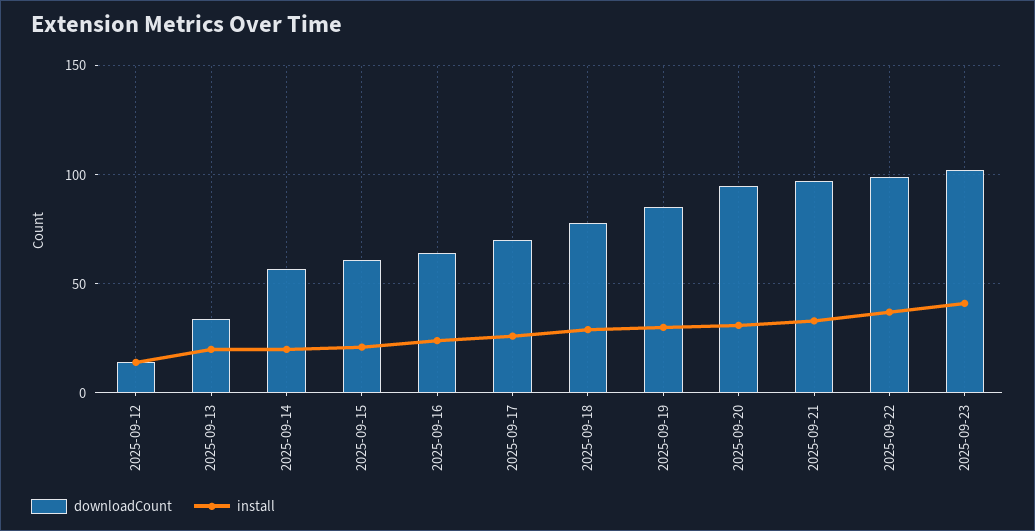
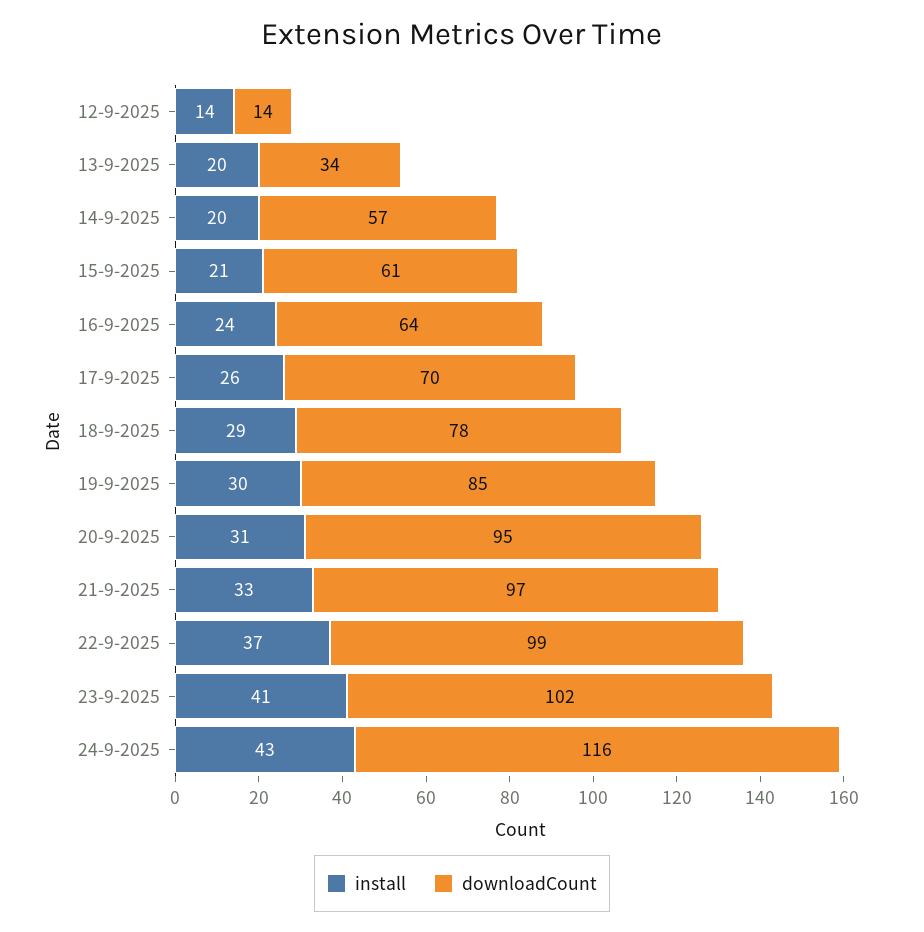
install, 24-9-2025: none -> 43
downloadCount, 24-9-2025: none -> 116

